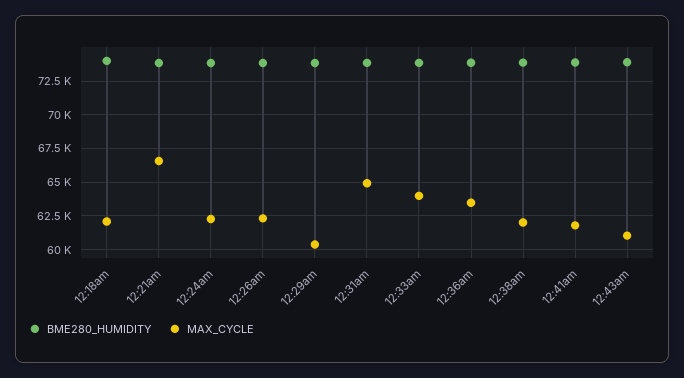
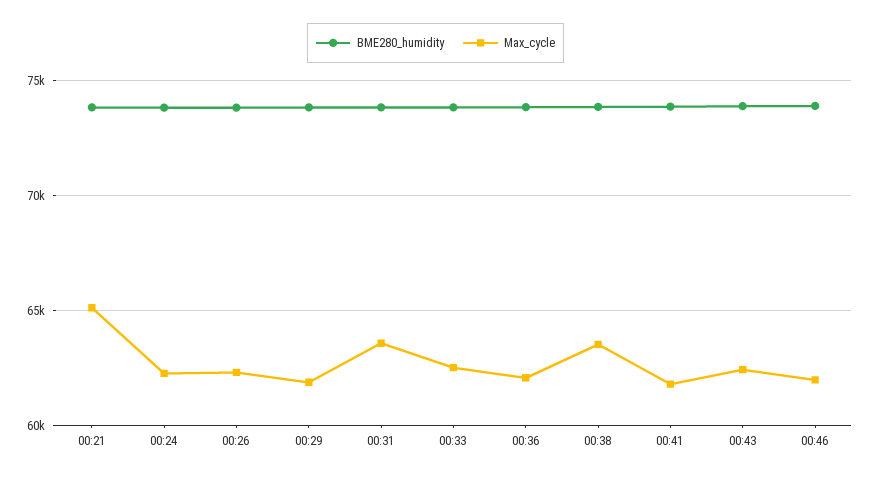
BME280_HUMIDITY, 12:18am: 74000 -> none
MAX_CYCLE, 12:18am: 62000 -> none
MAX_CYCLE, 12:21am: 66500 -> 65000
MAX_CYCLE, 12:29am: 60500 -> 62000
MAX_CYCLE, 12:31am: 65000 -> 63500
MAX_CYCLE, 12:33am: 64000 -> 62500
MAX_CYCLE, 12:36am: 63500 -> 62000
MAX_CYCLE, 12:38am: 62000 -> 63500
MAX_CYCLE, 12:43am: 61000 -> 62500
BME280_HUMIDITY, 00:46: none -> 74000
MAX_CYCLE, 00:46: none -> 62000

